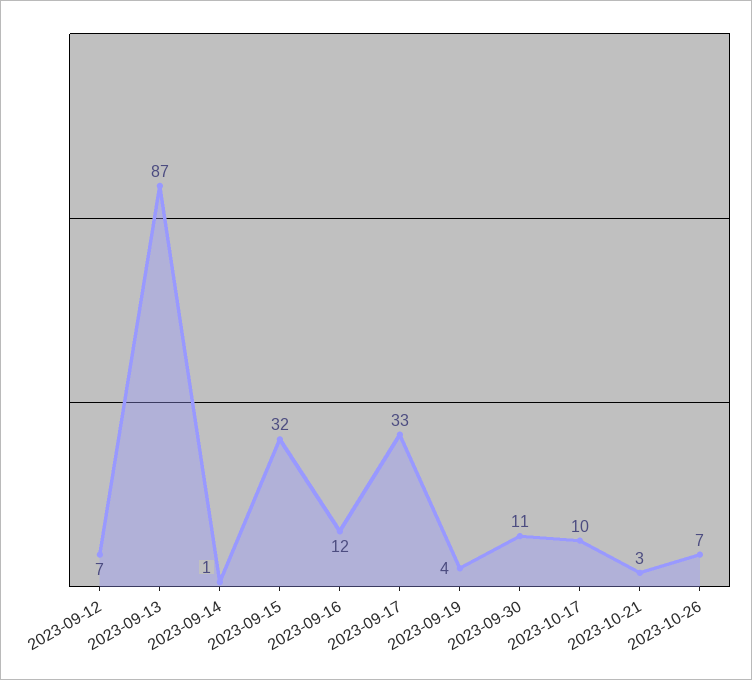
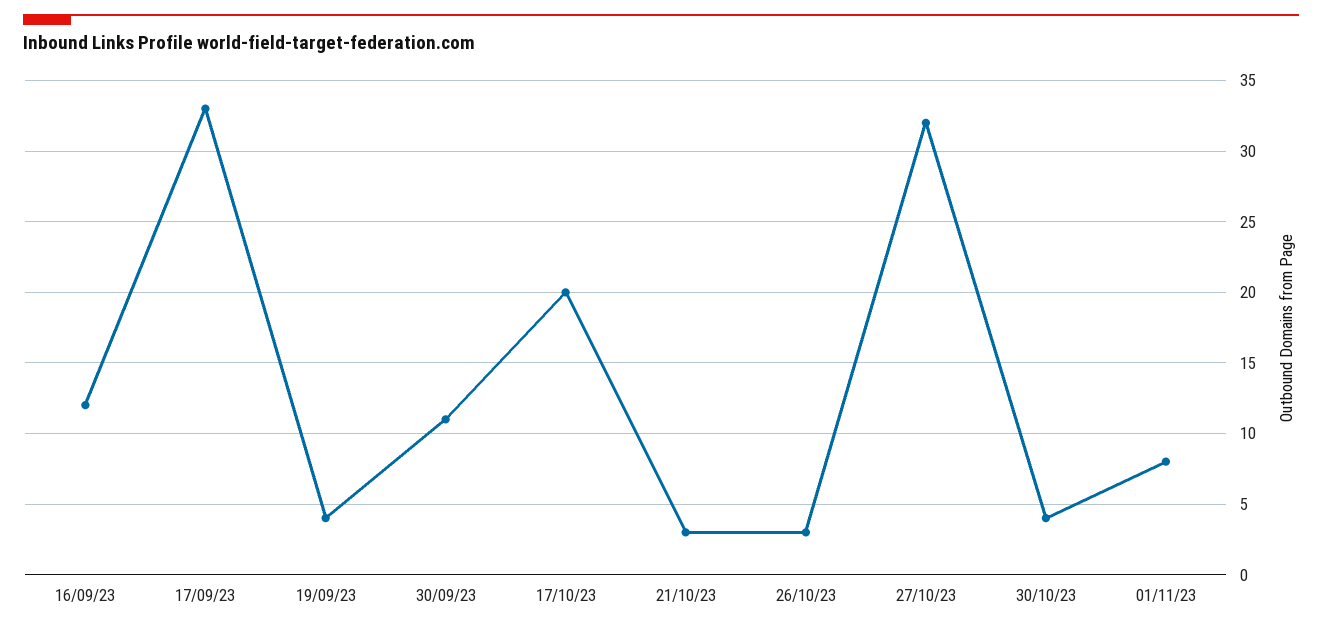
2023-09-12: 7 -> none
2023-09-13: 87 -> none
2023-09-14: 1 -> none
2023-09-15: 32 -> none
2023-10-17: 10 -> 20
2023-10-26: 7 -> 3
27/10/23: none -> 32
30/10/23: none -> 4
01/11/23: none -> 8

